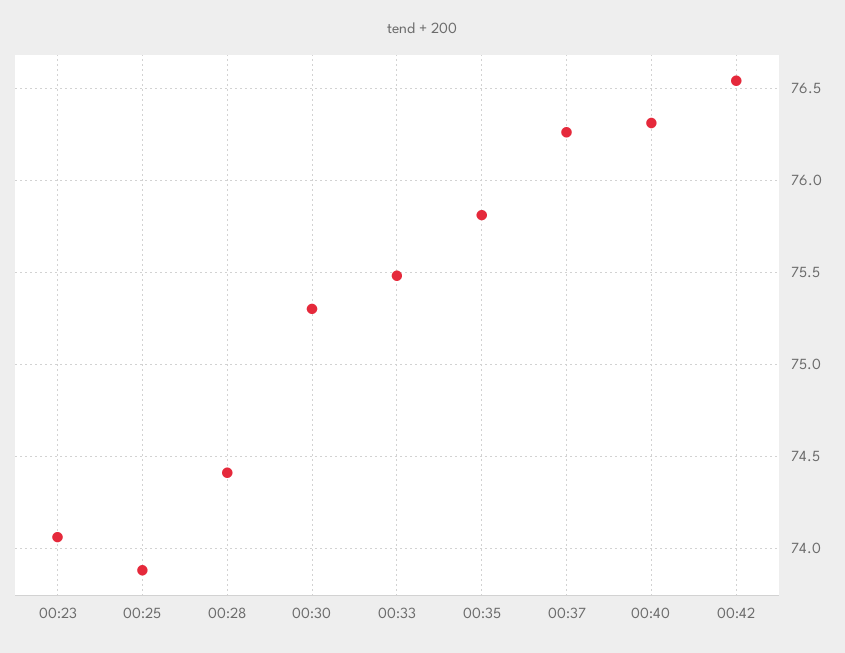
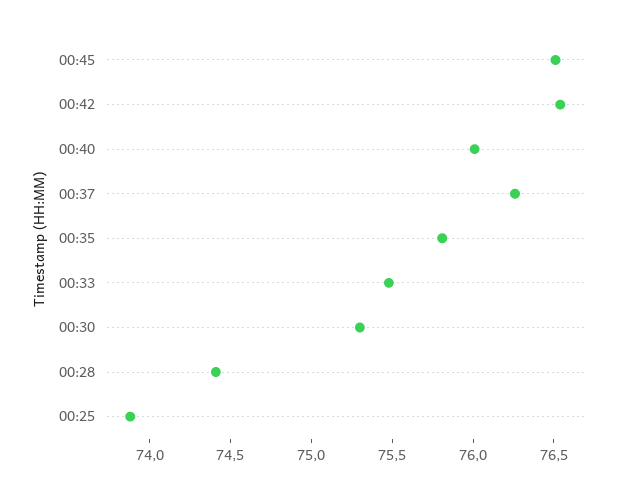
00:23: 74.05 -> none
00:40: 76.3 -> 76
00:45: none -> 76.5

